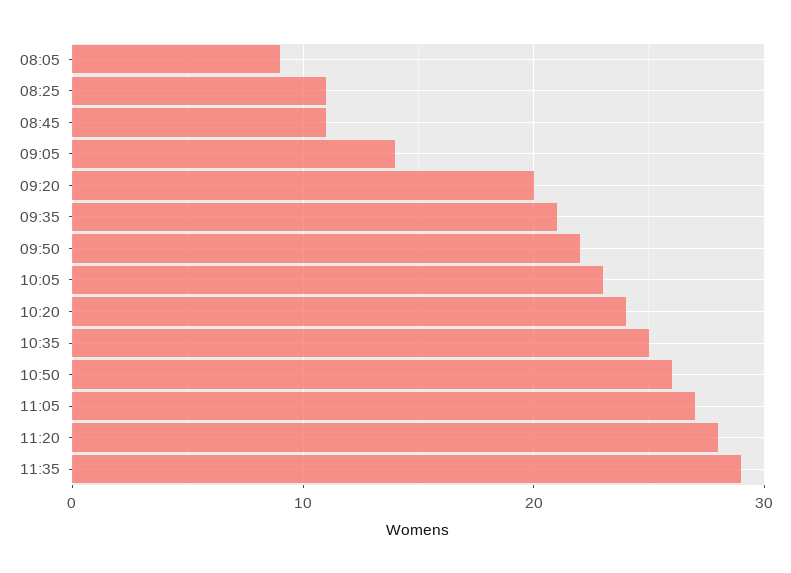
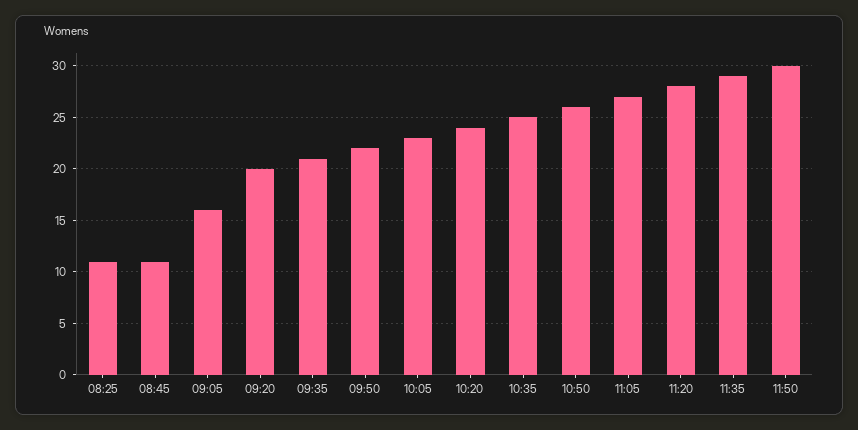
08:05: 9 -> none
09:05: 14 -> 16
11:50: none -> 30

